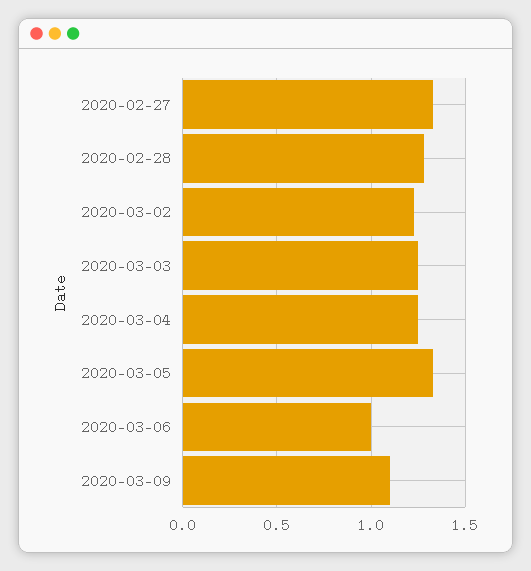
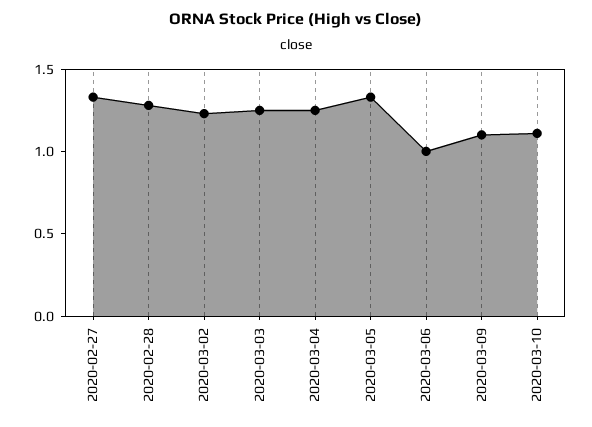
2020-03-10: none -> 1.1

